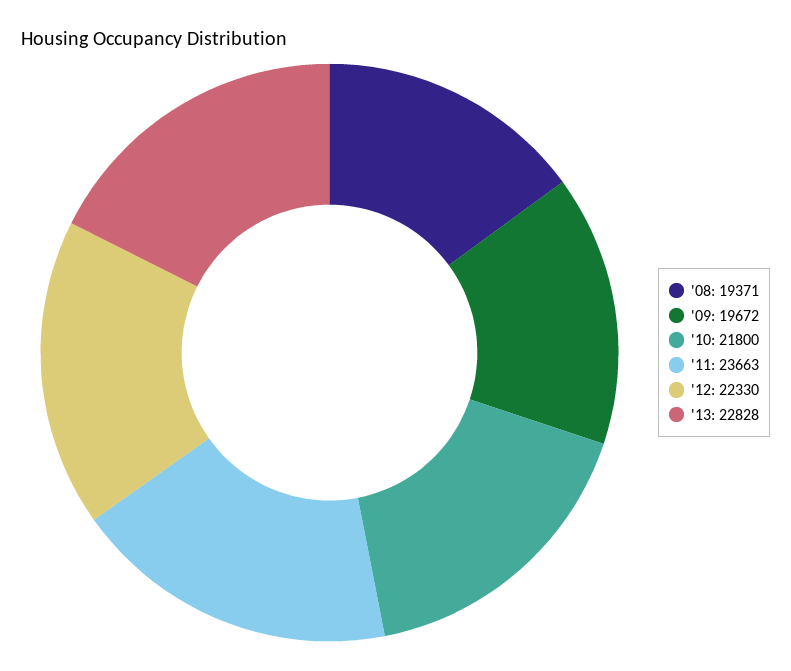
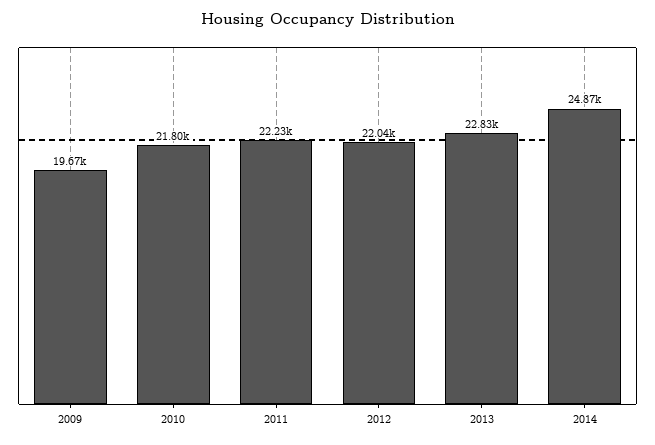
'08: 19371 -> none
'11: 23663 -> 22230
'12: 22330 -> 22040
2014: none -> 24870

